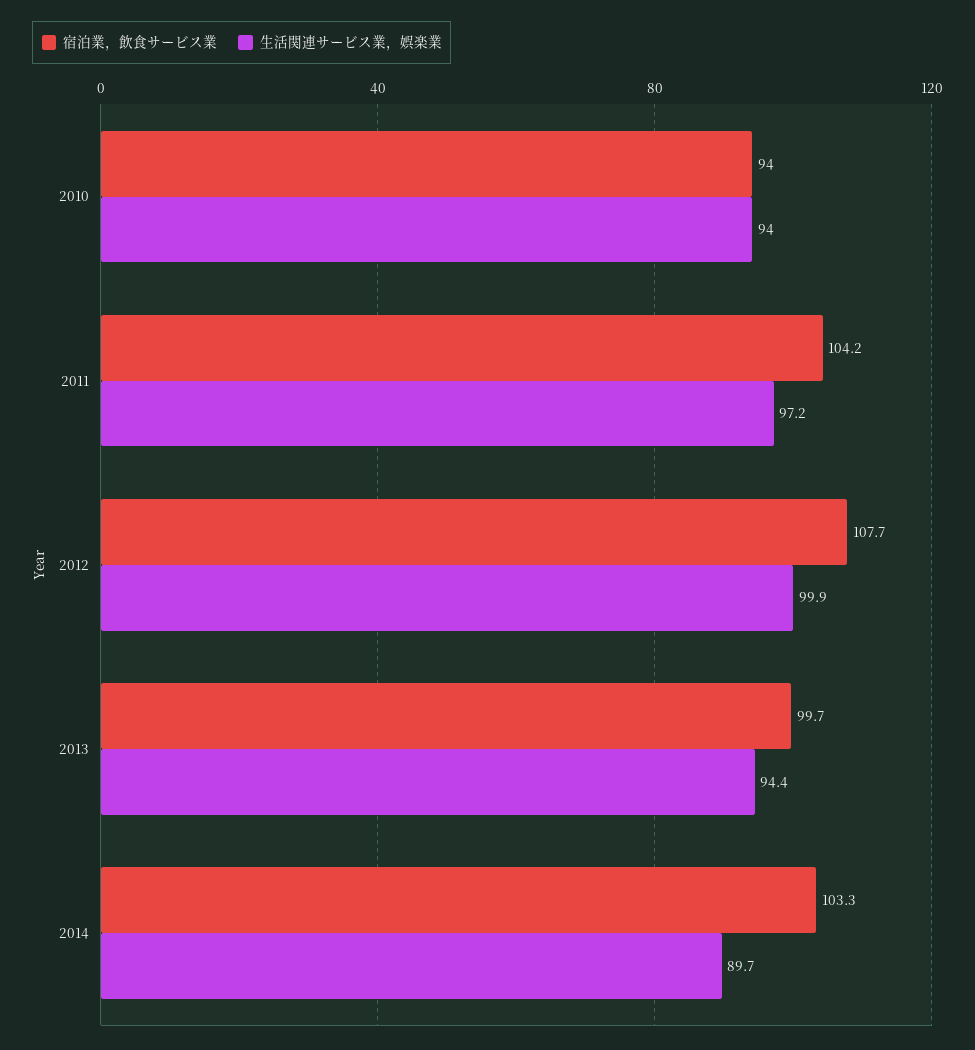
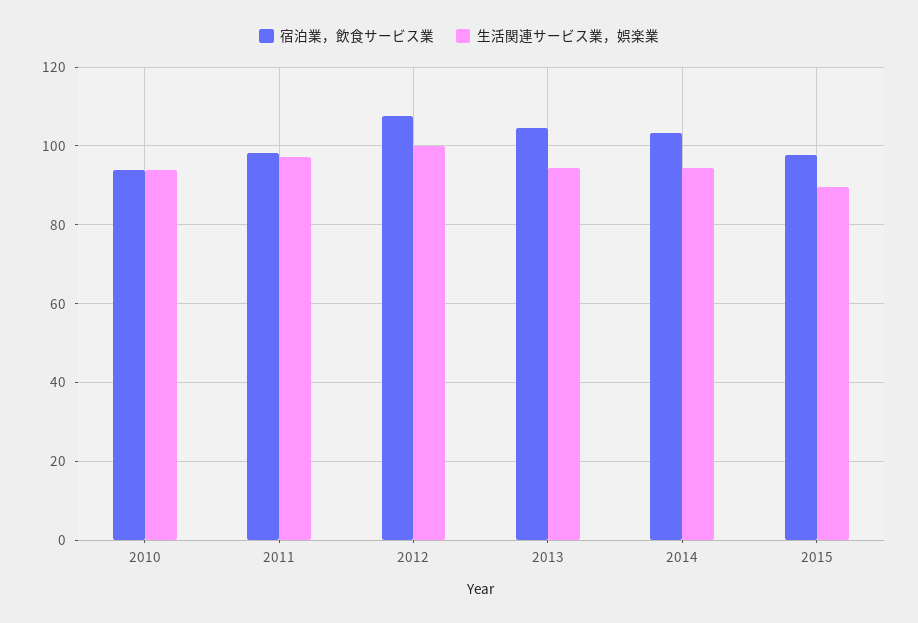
宿泊業，飲食サービス業, 2011: 104.2 -> 98
宿泊業，飲食サービス業, 2013: 99.7 -> 104
生活関連サービス業，娯楽業, 2014: 89.7 -> 94
宿泊業，飲食サービス業, 2015: none -> 98
生活関連サービス業，娯楽業, 2015: none -> 90

